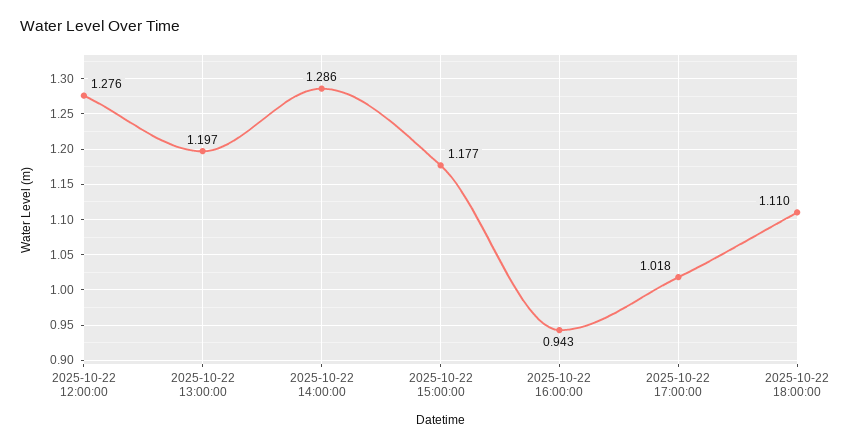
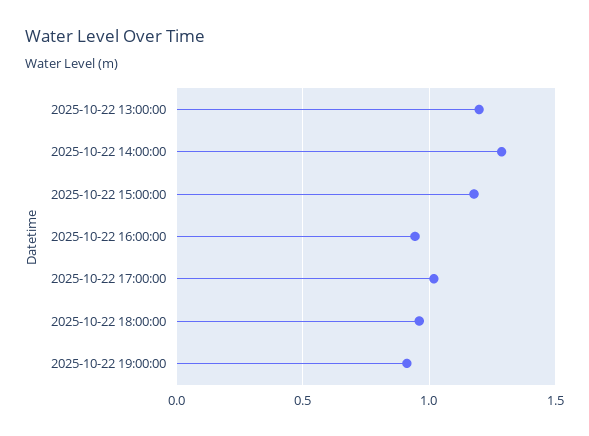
2025-10-22 12:00:00: 1.276 -> none
2025-10-22 18:00:00: 1.11 -> 0.95
2025-10-22 19:00:00: none -> 0.9

